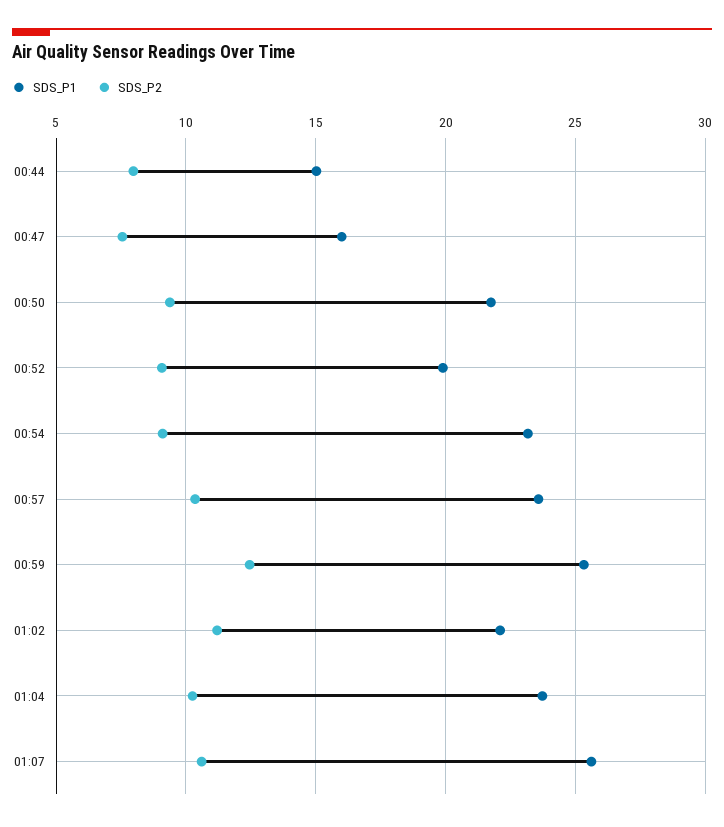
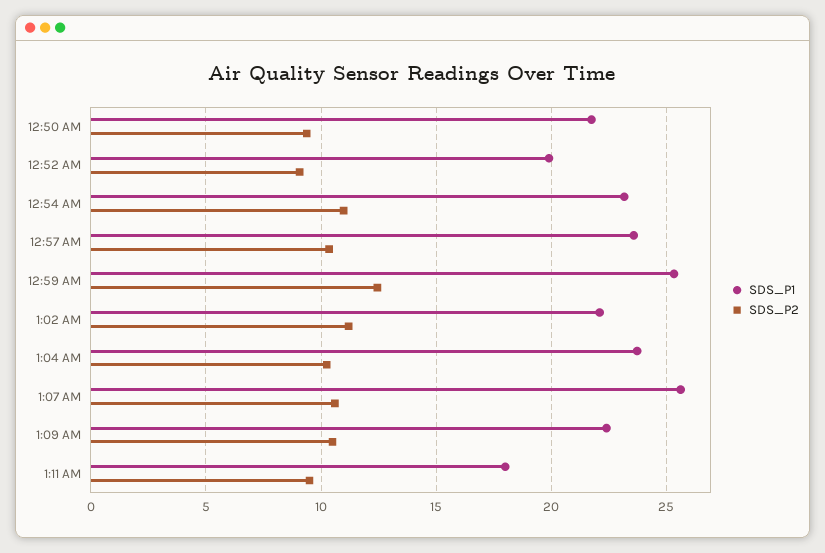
SDS_P1, 00:44: 15 -> none
SDS_P2, 00:44: 8 -> none
SDS_P1, 00:47: 16 -> none
SDS_P2, 00:47: 7.5 -> none
SDS_P2, 00:54: 9 -> 11
SDS_P1, 1:09 AM: none -> 22.5
SDS_P2, 1:09 AM: none -> 10.5
SDS_P1, 1:11 AM: none -> 18
SDS_P2, 1:11 AM: none -> 9.5

